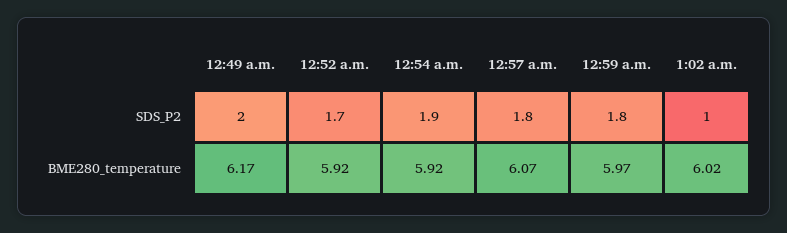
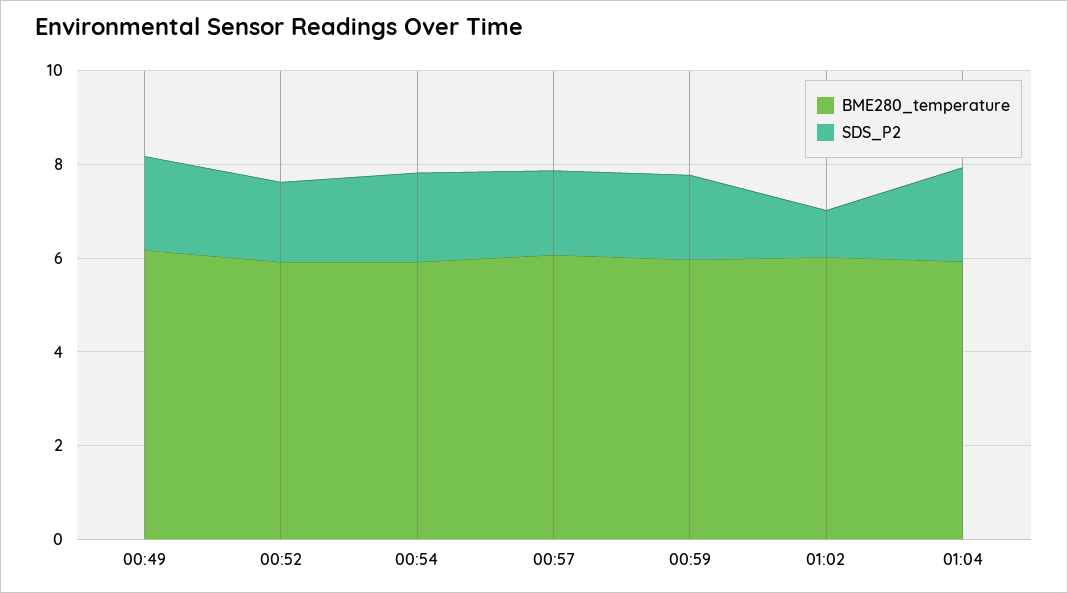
BME280_temperature, 01:04: none -> 6
SDS_P2, 01:04: none -> 2

